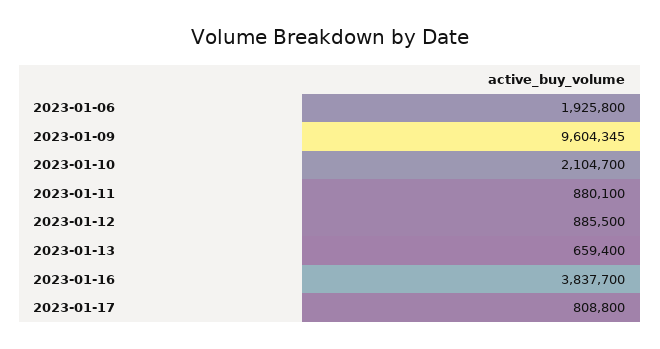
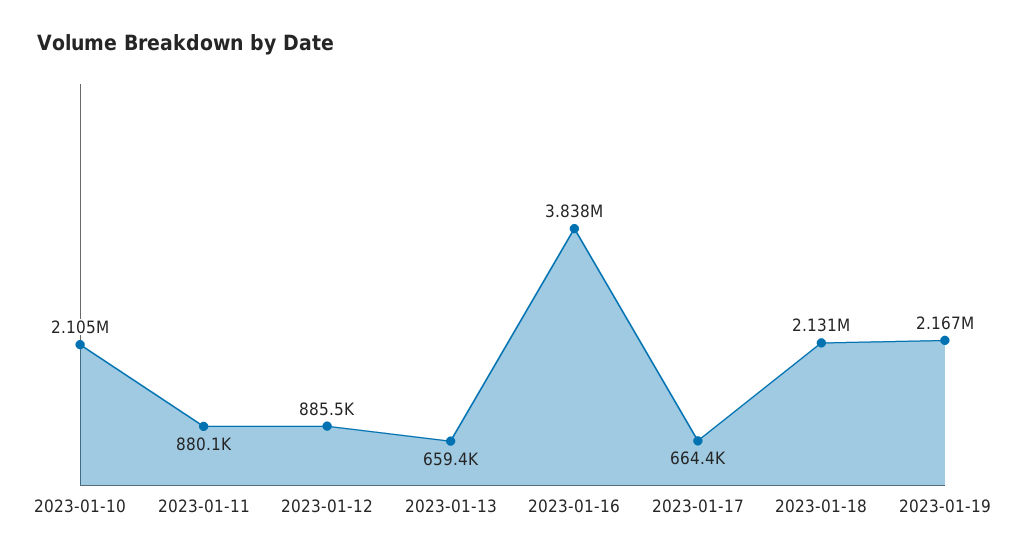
2023-01-06: 1925800 -> none
2023-01-09: 9604345 -> none
2023-01-17: 808800 -> 664400
2023-01-18: none -> 2131000
2023-01-19: none -> 2167000

